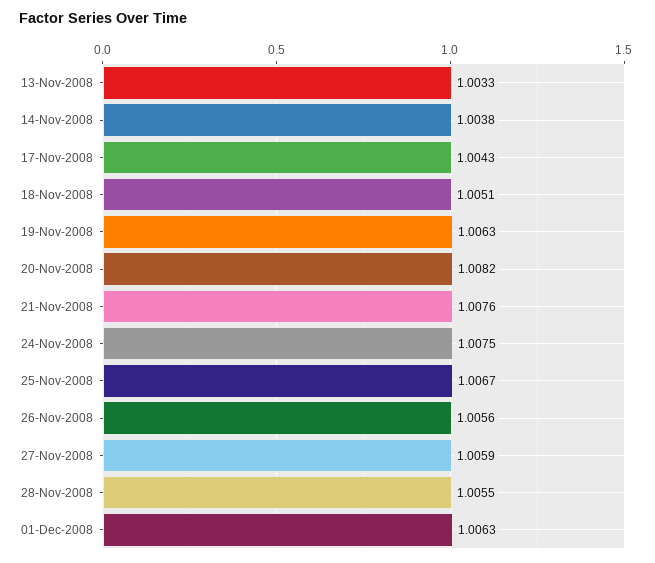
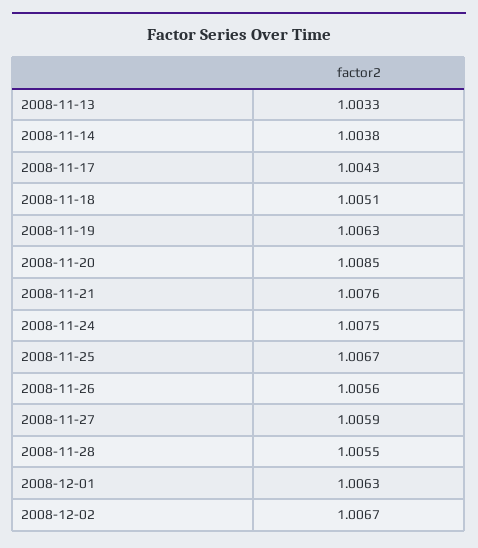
20-Nov-2008: 1.0082 -> 1.0085
2008-12-02: none -> 1.0067

